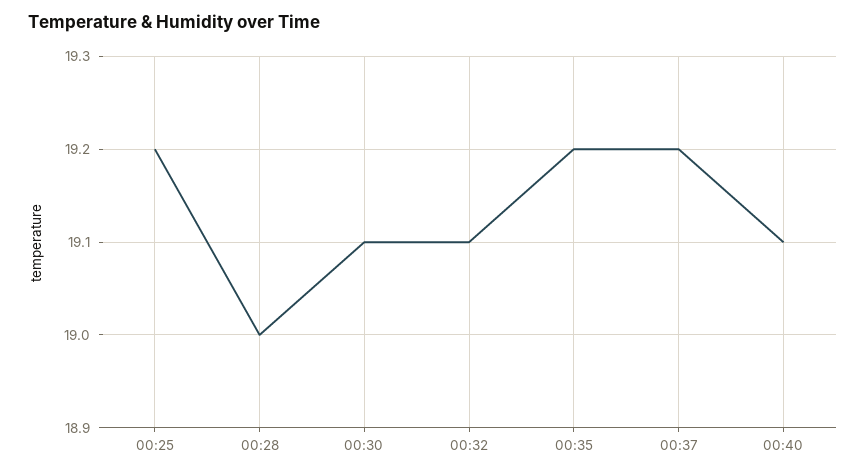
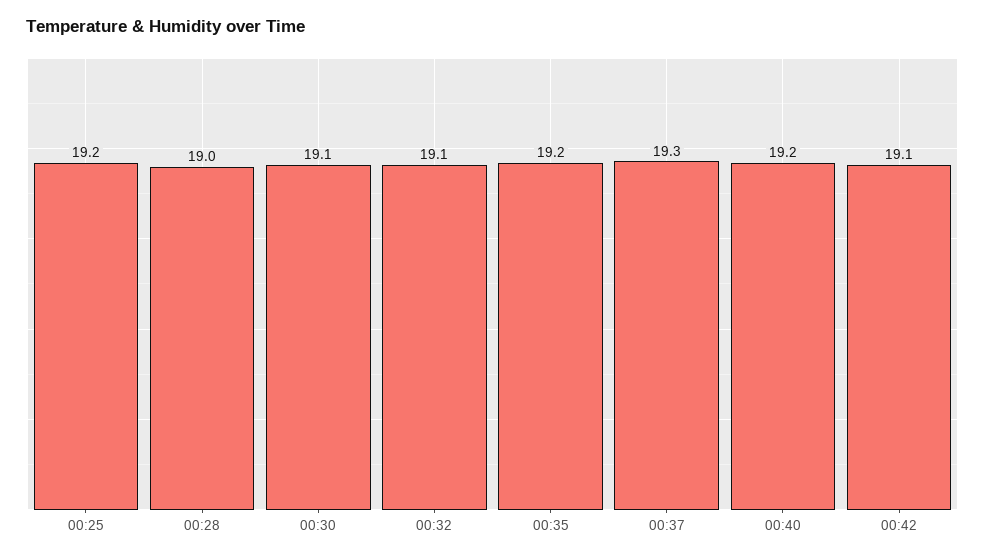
00:37: 19.2 -> 19.3
00:40: 19.1 -> 19.2
00:42: none -> 19.1

